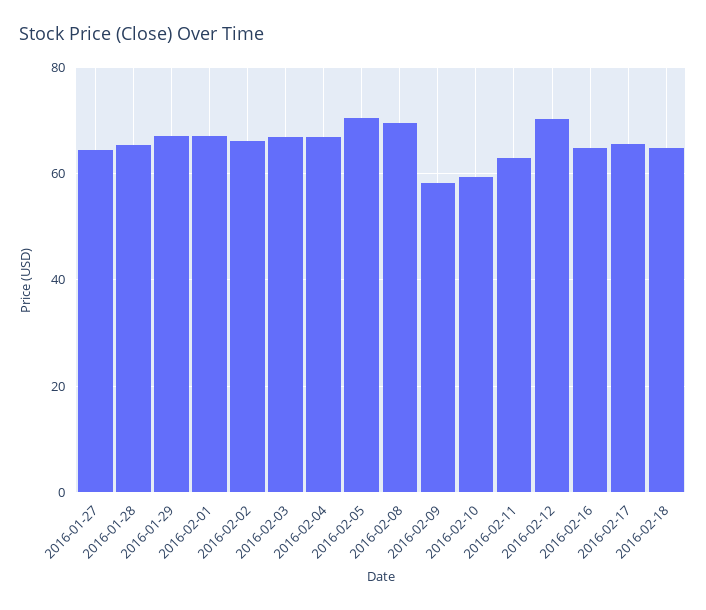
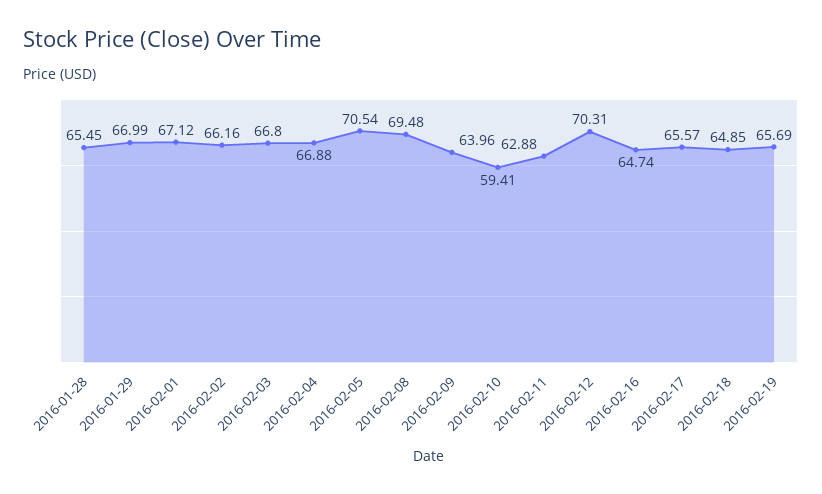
2016-01-27: 64 -> none
2016-02-09: 58 -> 63.96
2016-02-19: none -> 65.69

